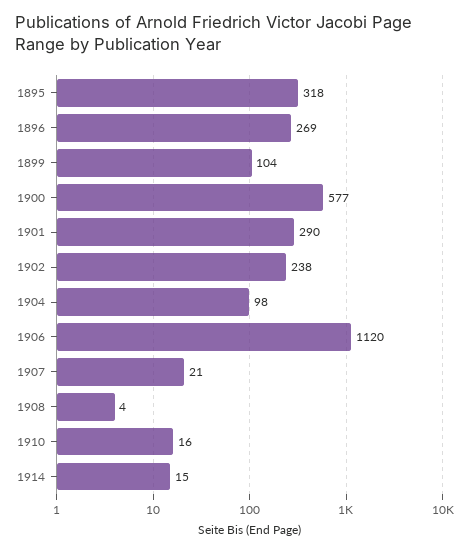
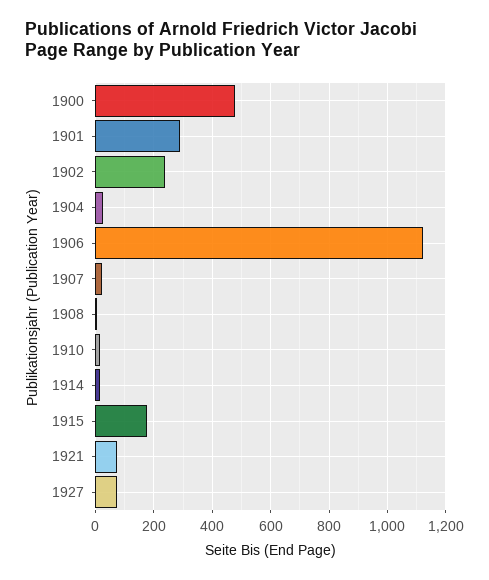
1895: 318 -> none
1896: 269 -> none
1899: 104 -> none
1900: 577 -> 475
1904: 98 -> 25
1915: none -> 175
1921: none -> 75
1927: none -> 75

